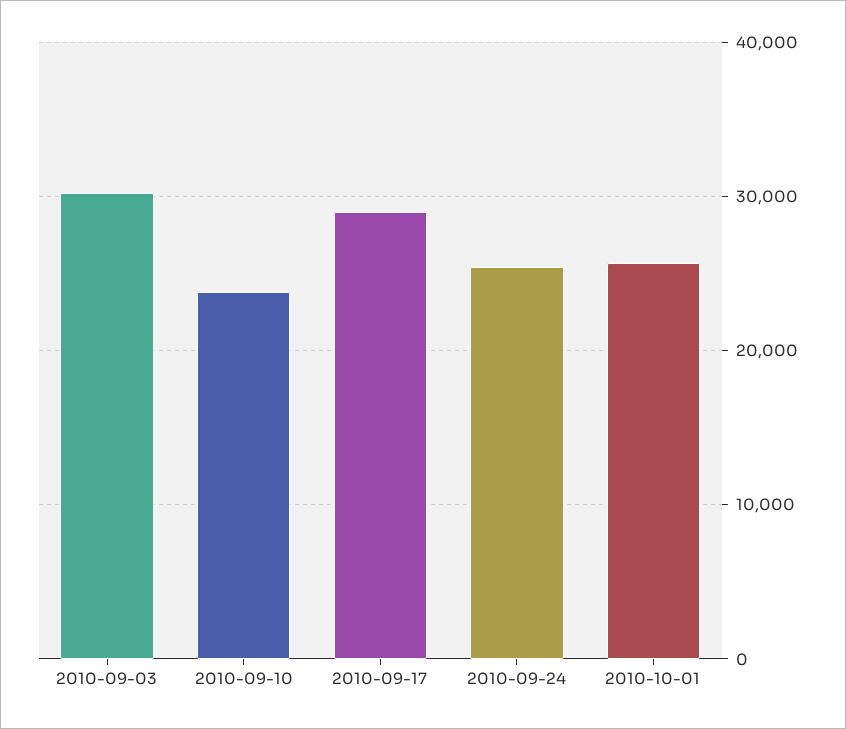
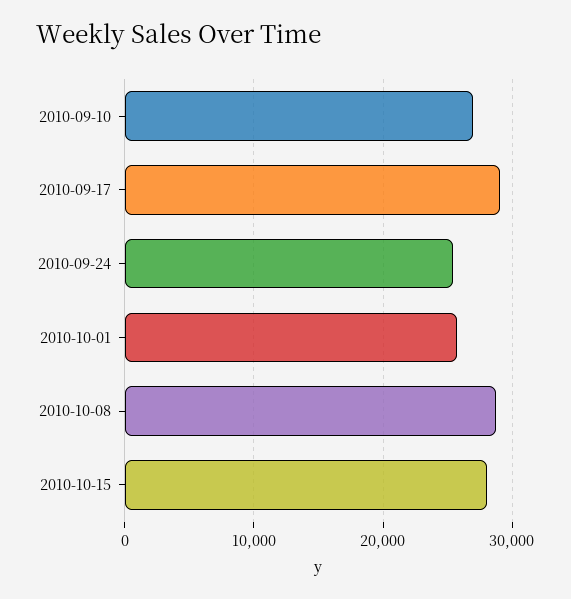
2010-09-03: 30000 -> none
2010-09-10: 24000 -> 27000
2010-10-08: none -> 29000
2010-10-15: none -> 28000

